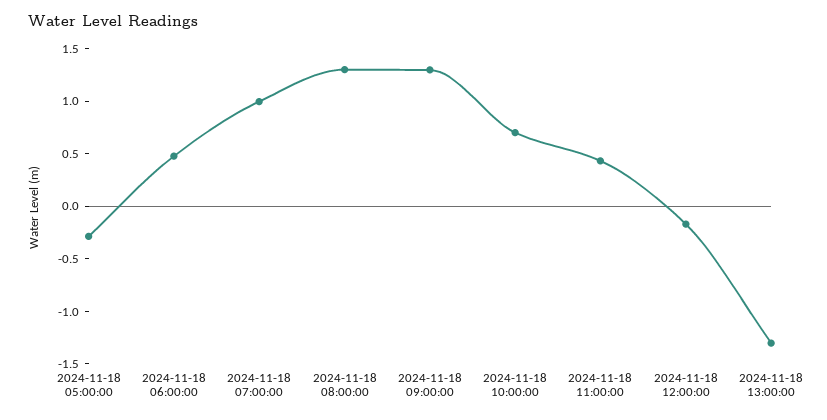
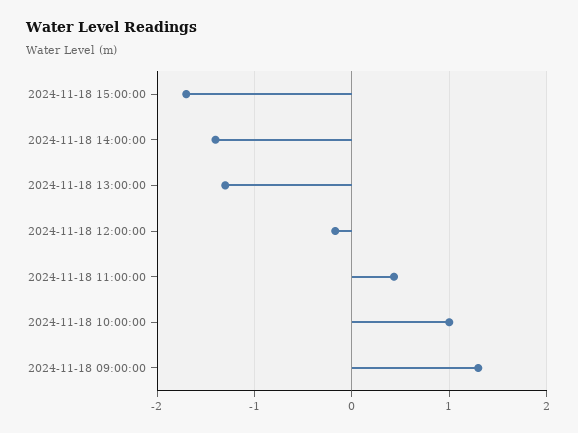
2024-11-18 05:00:00: -0.3 -> none
2024-11-18 06:00:00: 0.5 -> none
2024-11-18 07:00:00: 1 -> none
2024-11-18 08:00:00: 1.3 -> none
2024-11-18 10:00:00: 0.7 -> 1
2024-11-18 15:00:00: none -> -1.7
2024-11-18 14:00:00: none -> -1.4

